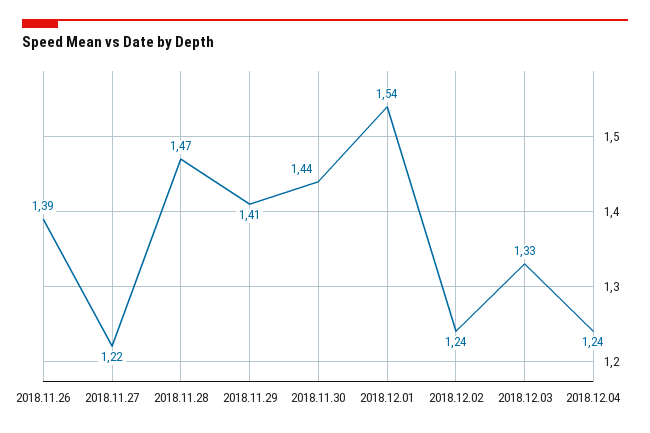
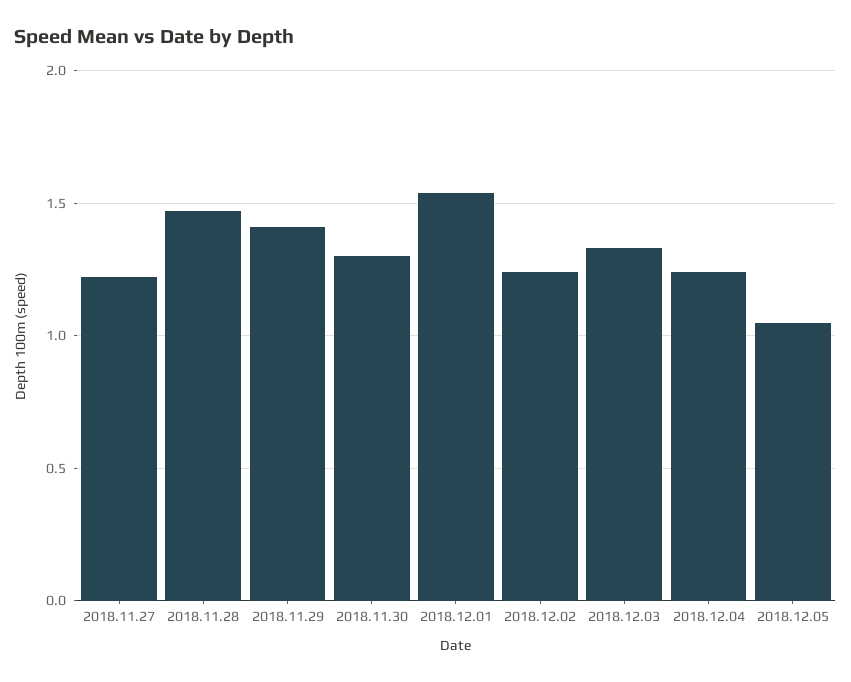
2018.11.26: 1.39 -> none
2018.11.30: 1.44 -> 1.3
2018.12.05: none -> 1.05

